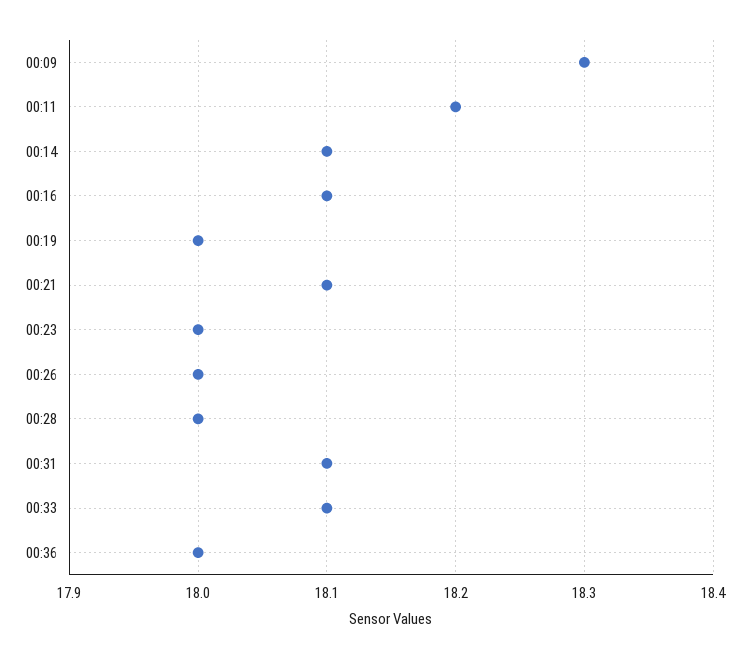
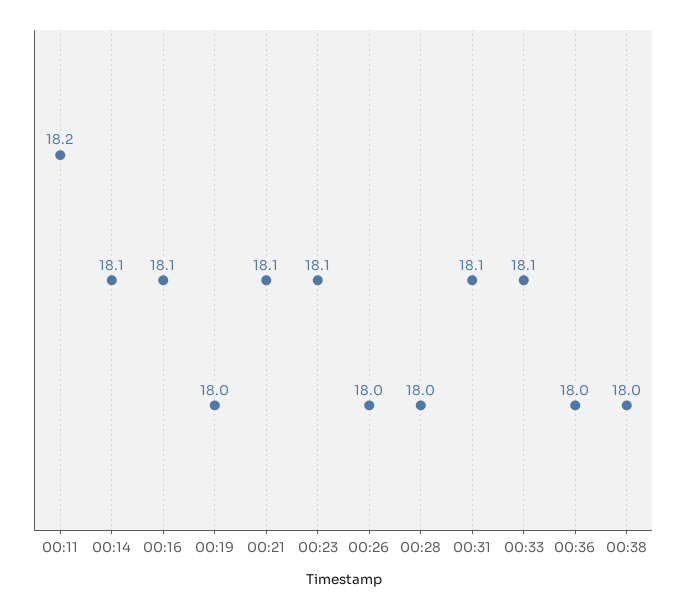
00:09: 18.3 -> none
00:23: 18 -> 18.1
00:38: none -> 18

